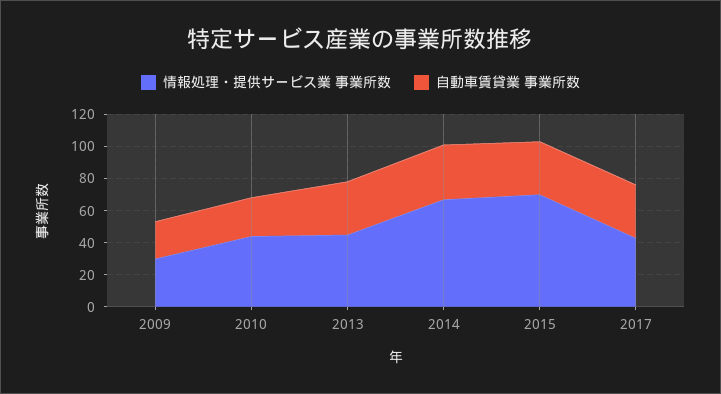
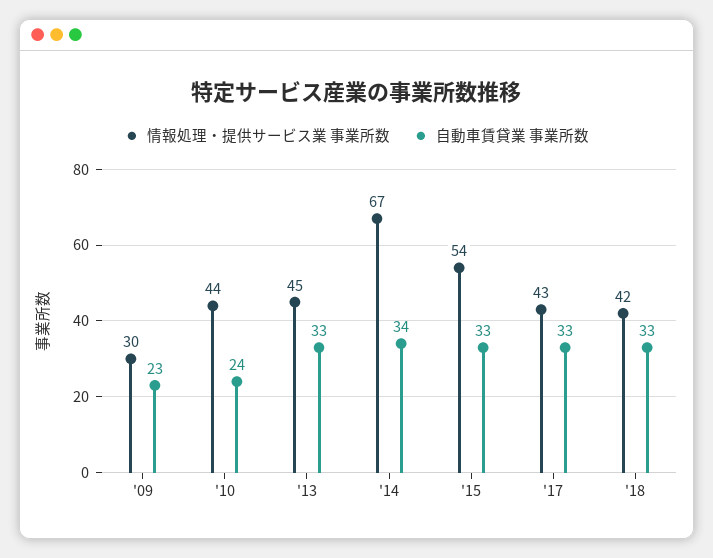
情報処理・提供サービス業 事業所数, 2015: 70 -> 54
情報処理・提供サービス業 事業所数, '18: none -> 42
自動車賃貸業 事業所数, '18: none -> 33

